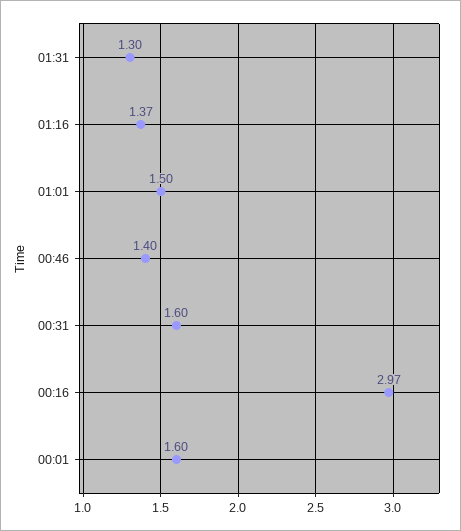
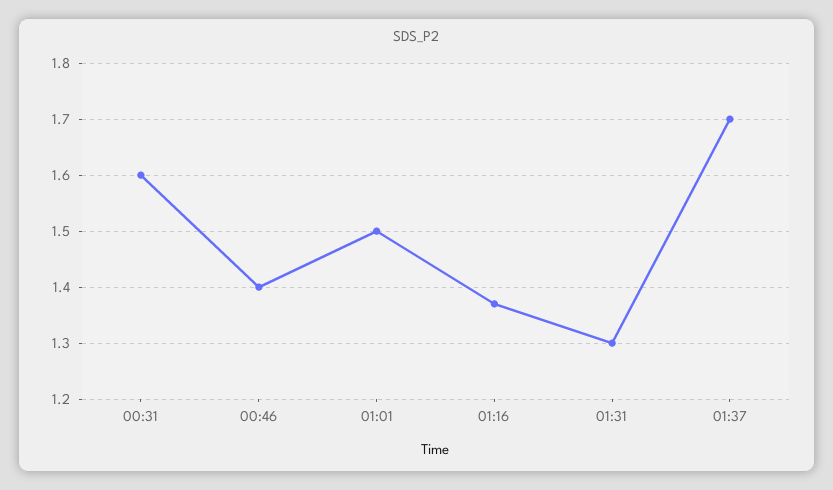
00:16: 2.97 -> none
00:01: 1.6 -> none
01:37: none -> 1.7

